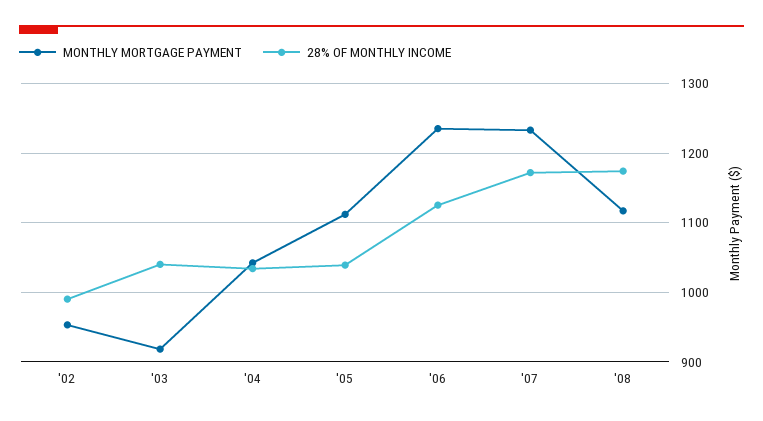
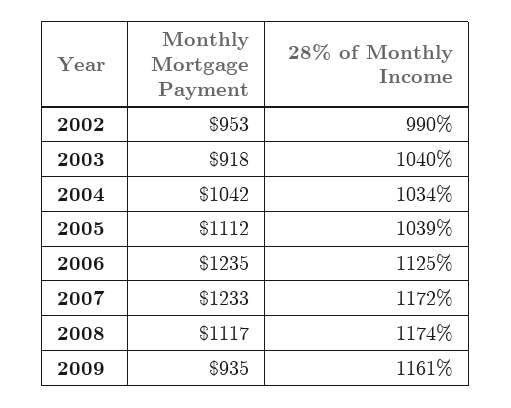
MONTHLY MORTGAGE PAYMENT, 2009: none -> 935
28% OF MONTHLY INCOME, 2009: none -> 1161

